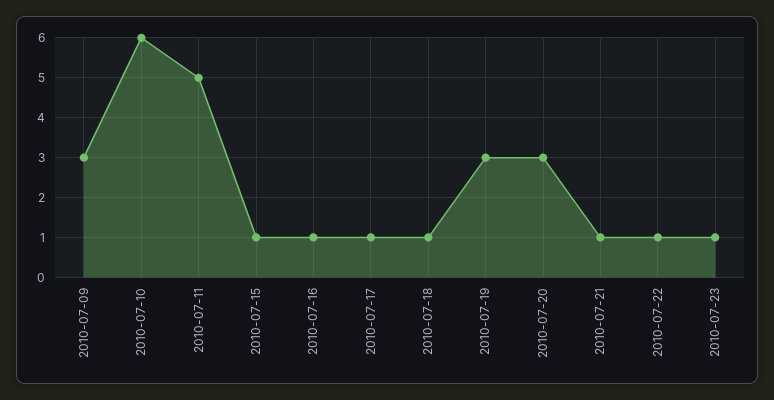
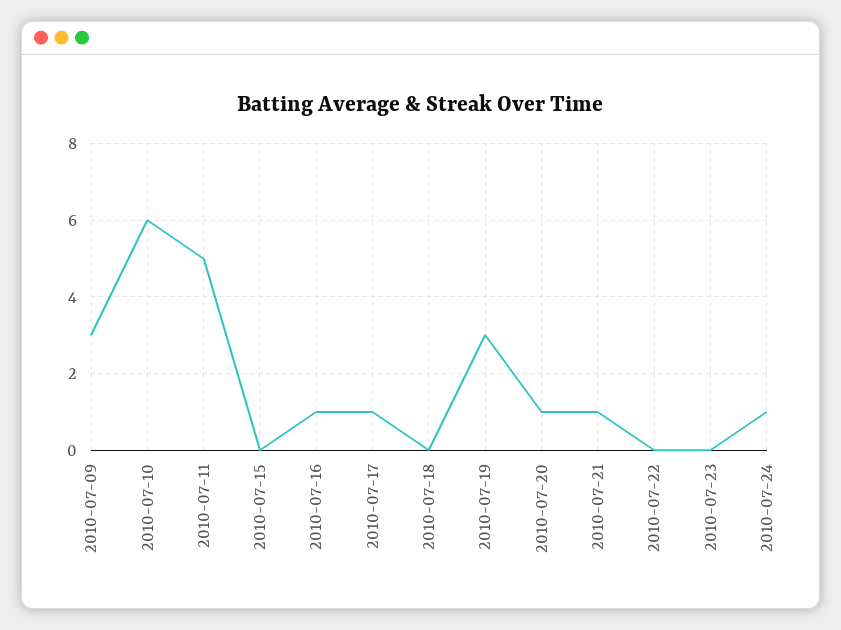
2010-07-15: 1 -> 0
2010-07-18: 1 -> 0
2010-07-20: 3 -> 1
2010-07-22: 1 -> 0
2010-07-23: 1 -> 0
2010-07-24: none -> 1

